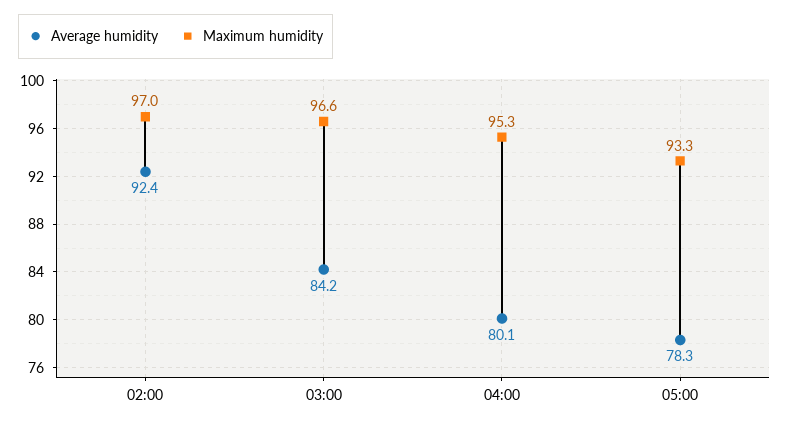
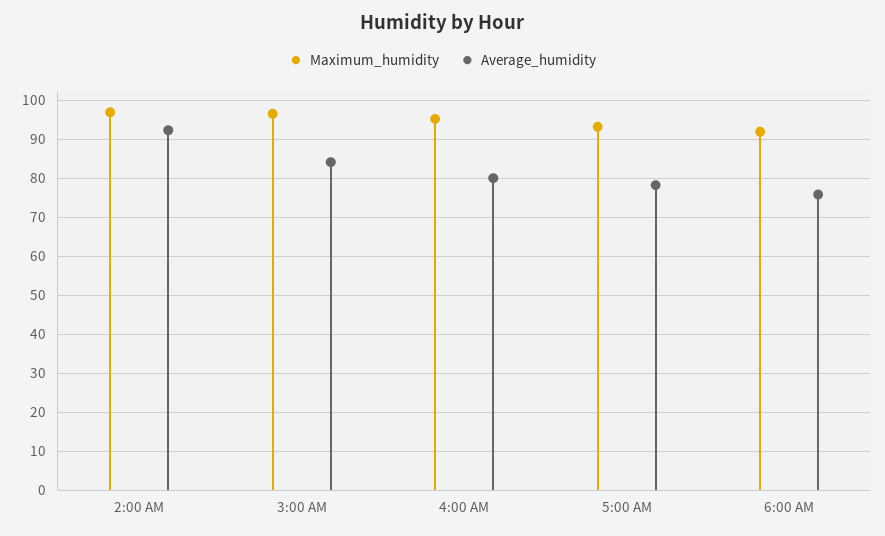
Maximum humidity, 6:00 AM: none -> 92
Average humidity, 6:00 AM: none -> 76

